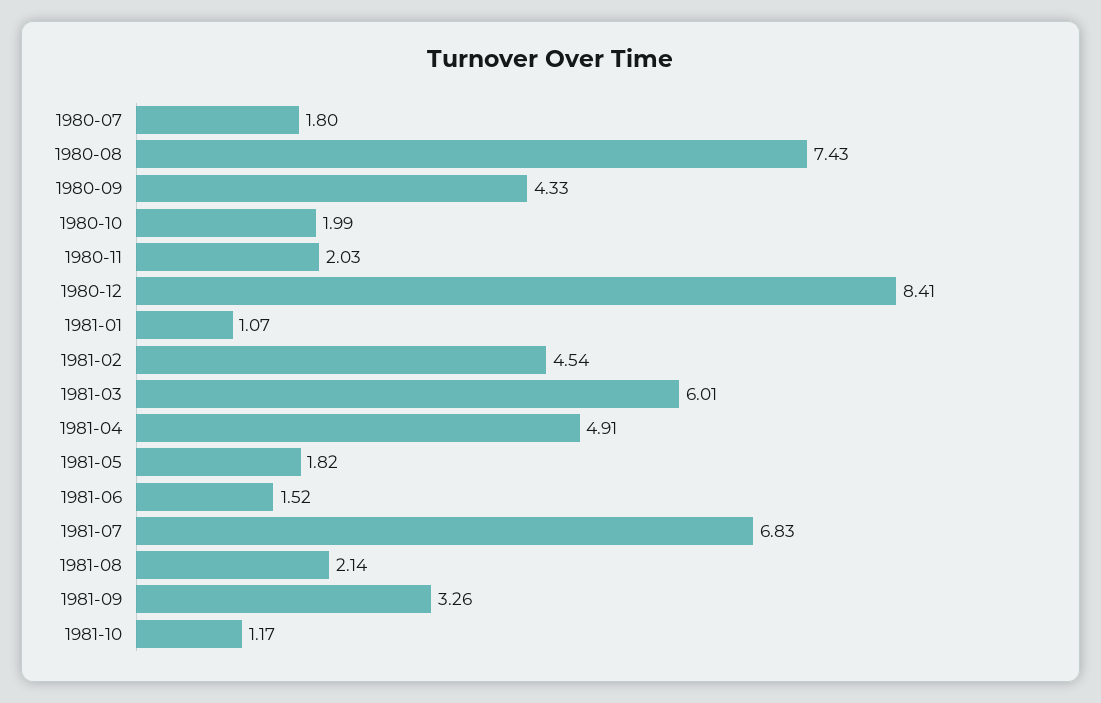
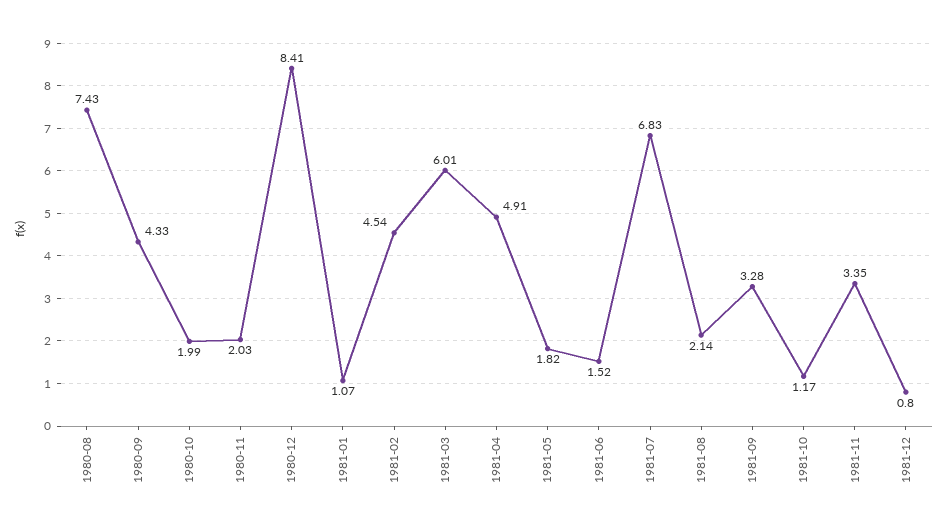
1980-07: 1.8 -> none
1981-09: 3.26 -> 3.28
1981-11: none -> 3.35
1981-12: none -> 0.8

